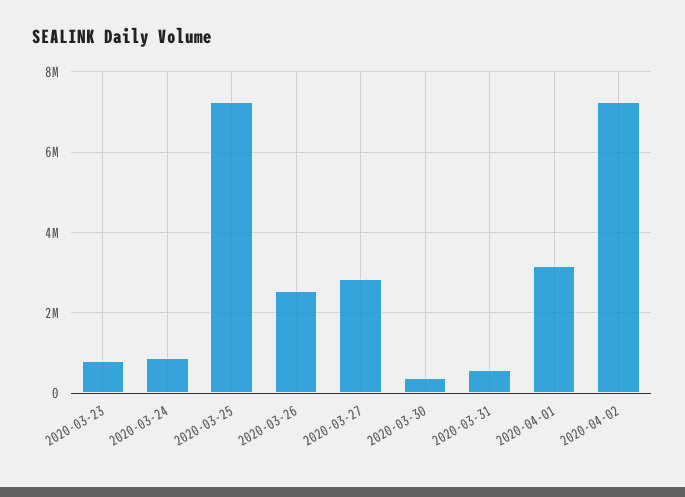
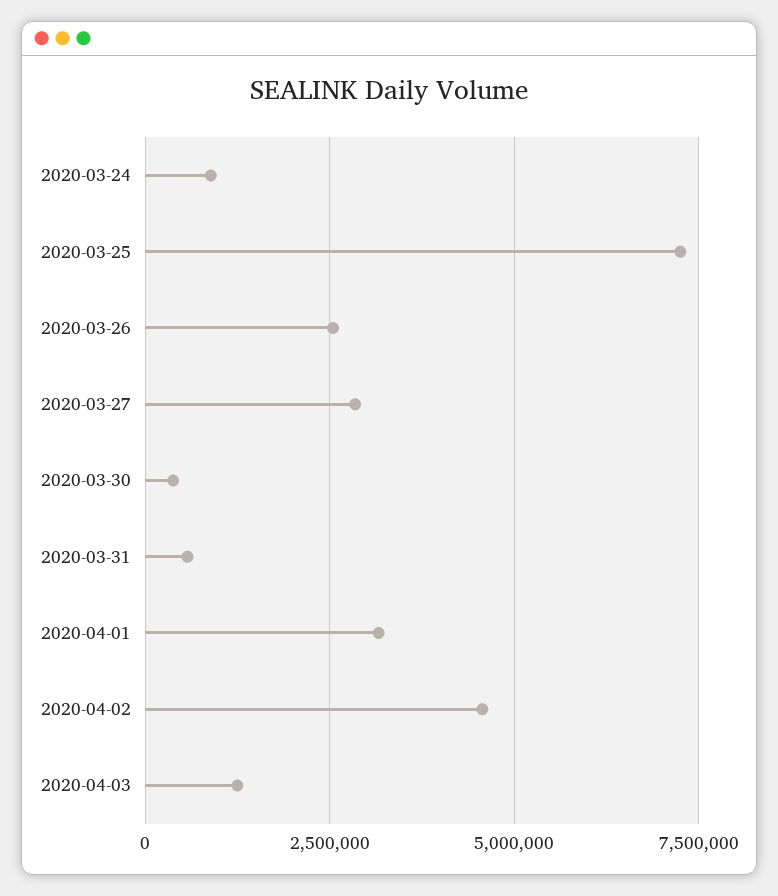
2020-03-23: 800000 -> none
2020-04-02: 7200000 -> 4500000
2020-04-03: none -> 1250000

